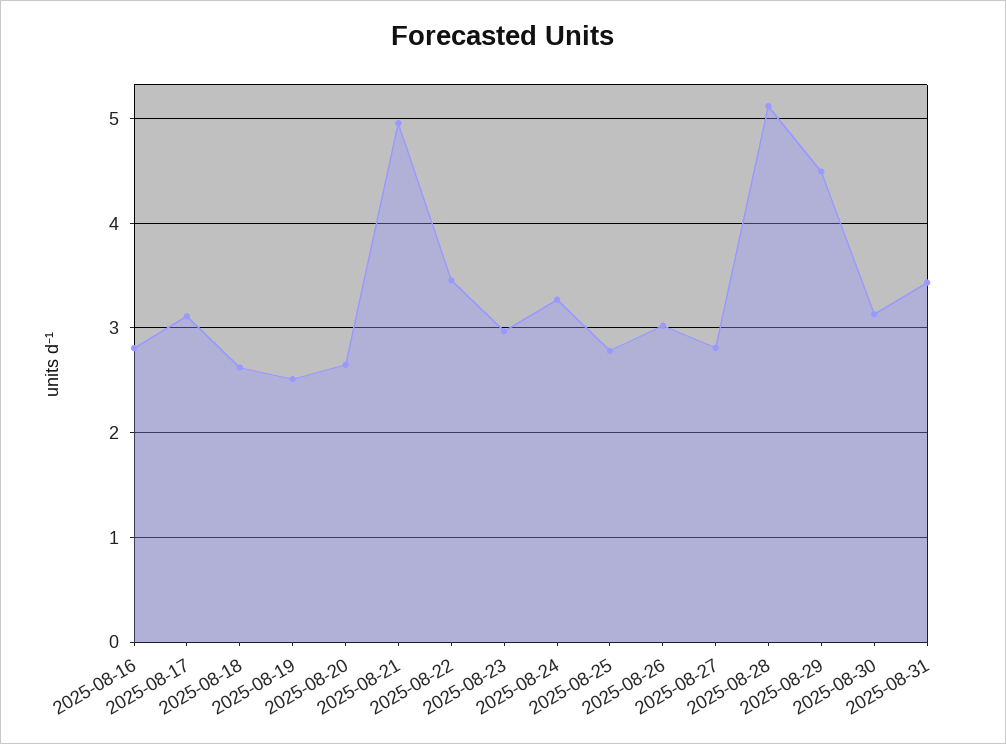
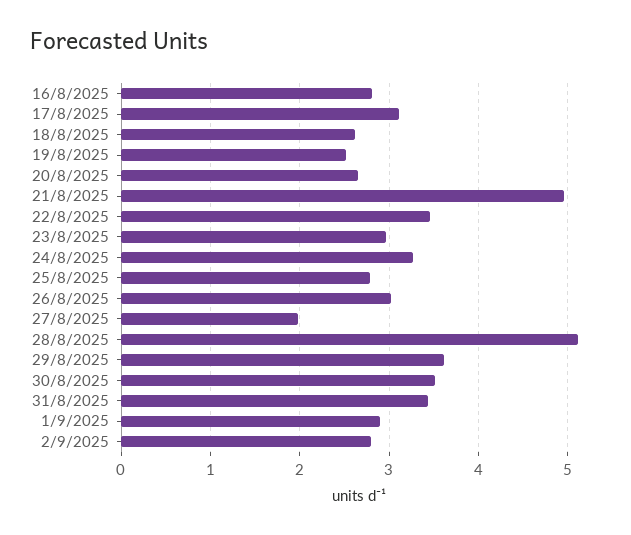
2025-08-27: 2.8 -> 2
2025-08-29: 4.5 -> 3.6
2025-08-30: 3.1 -> 3.5
1/9/2025: none -> 2.9
2/9/2025: none -> 2.8

